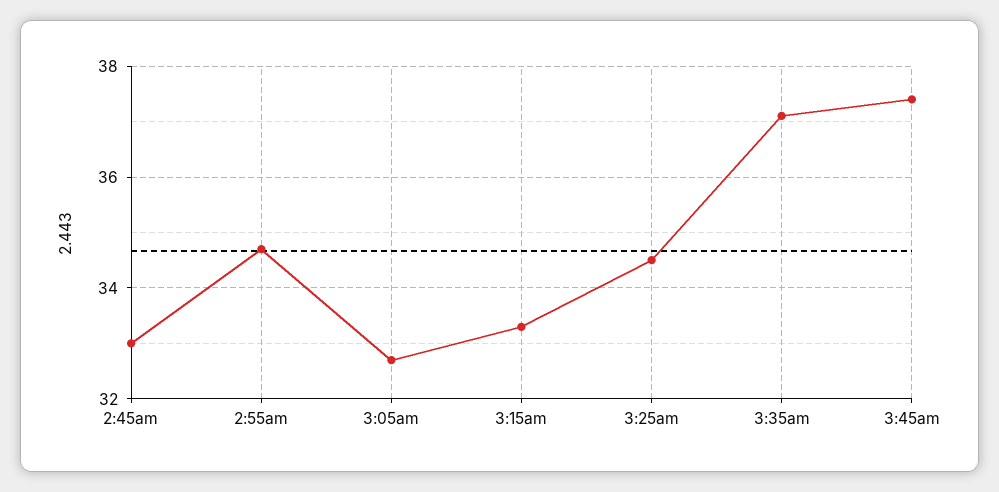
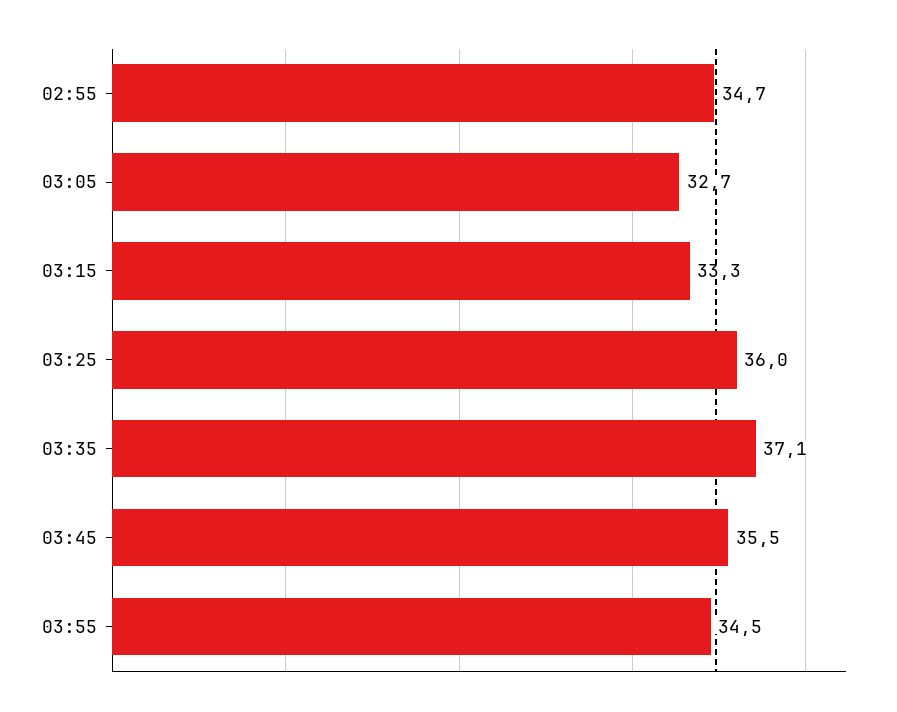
2:45am: 33 -> none
3:25am: 34.5 -> 36
3:45am: 37.5 -> 35.5
03:55: none -> 34.5

